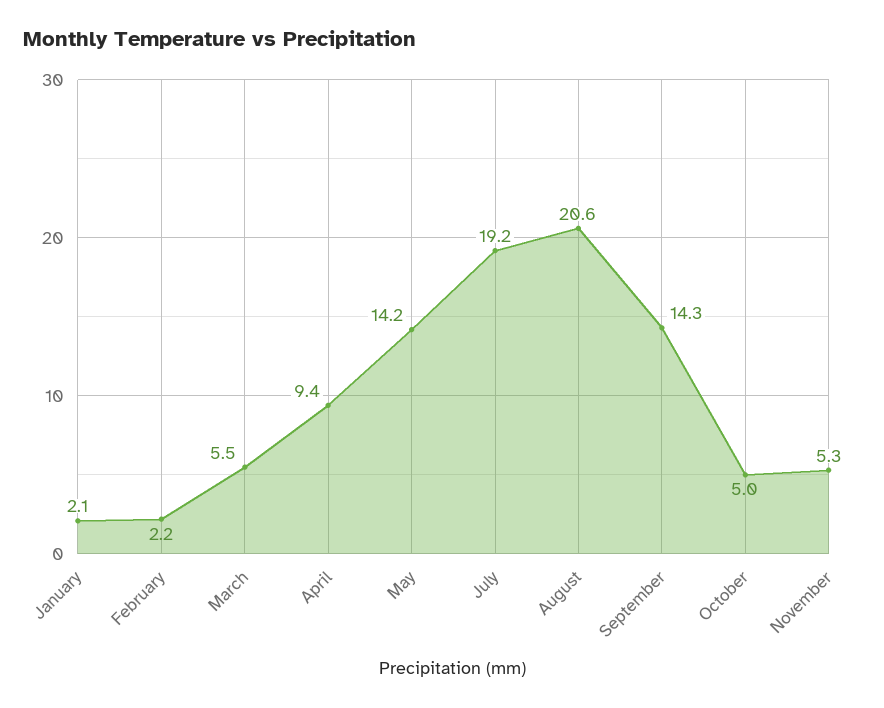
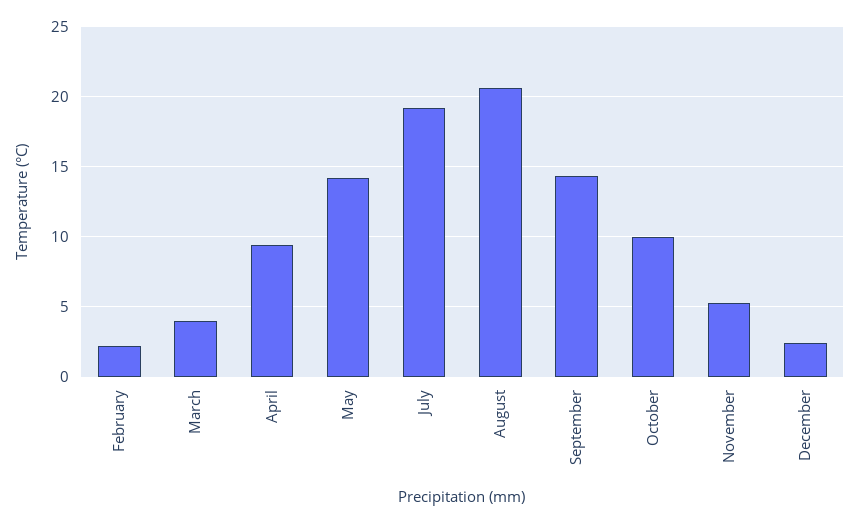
January: 2.1 -> none
March: 5.5 -> 4
October: 5 -> 10
December: none -> 2.5

